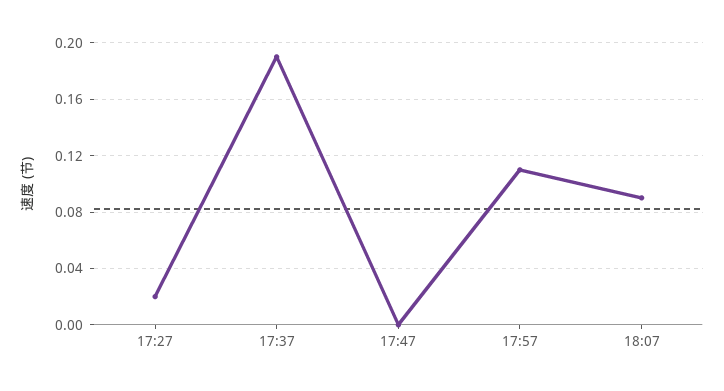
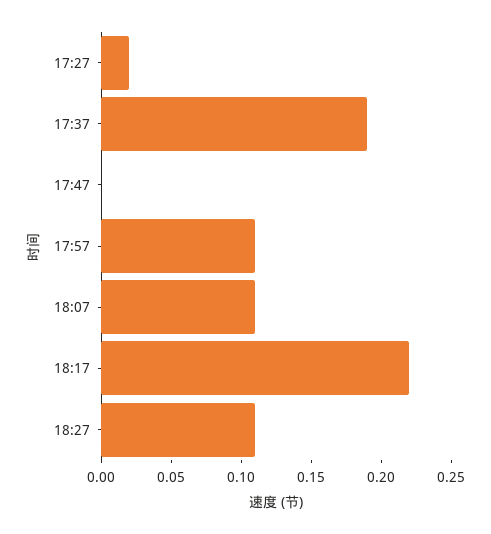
18:07: 0.09 -> 0.11
18:17: none -> 0.22
18:27: none -> 0.11

